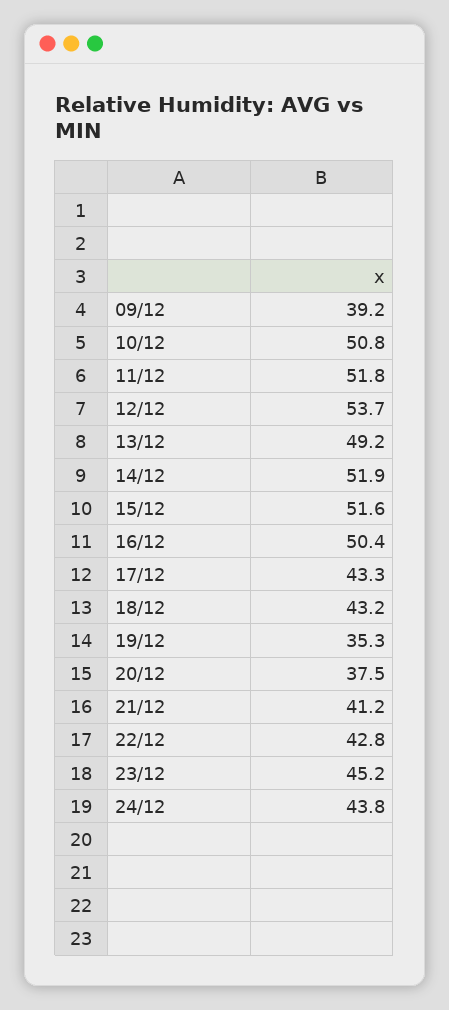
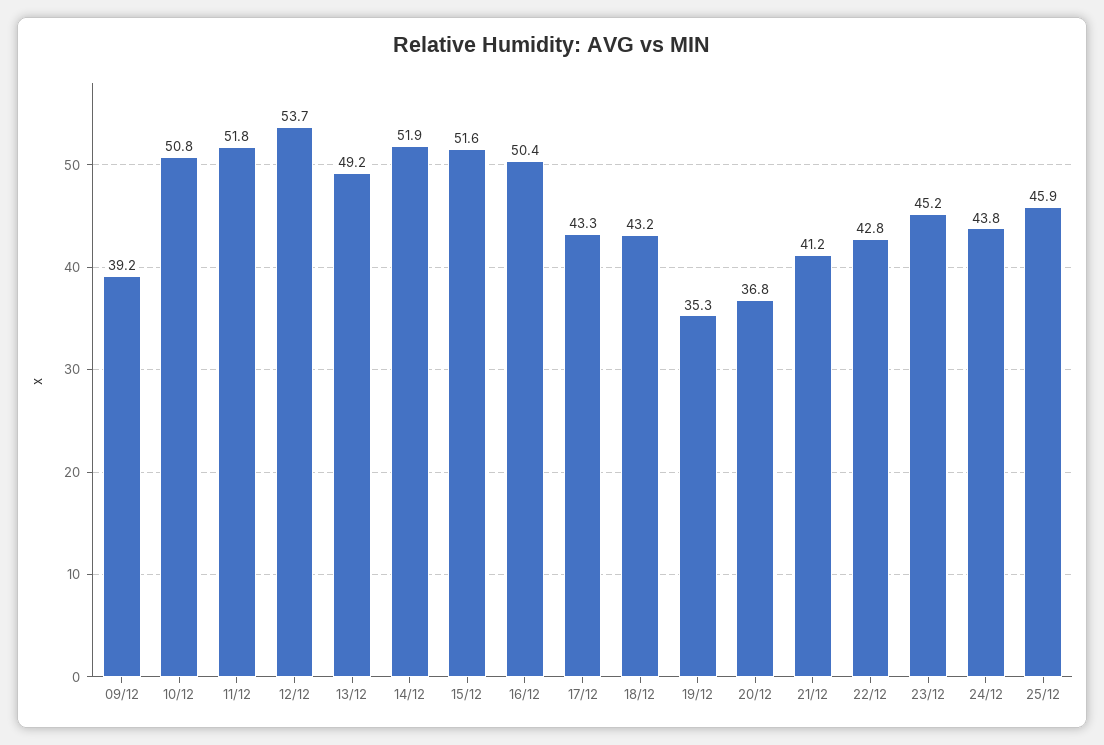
20/12: 37.5 -> 36.8
25/12: none -> 45.9

